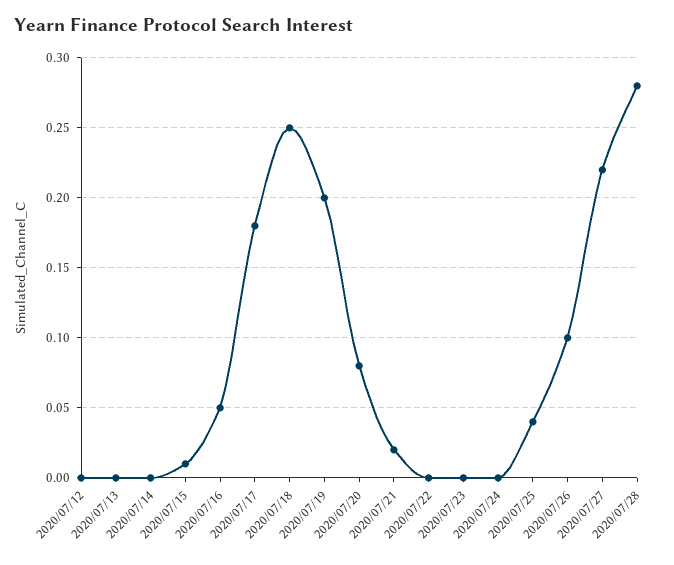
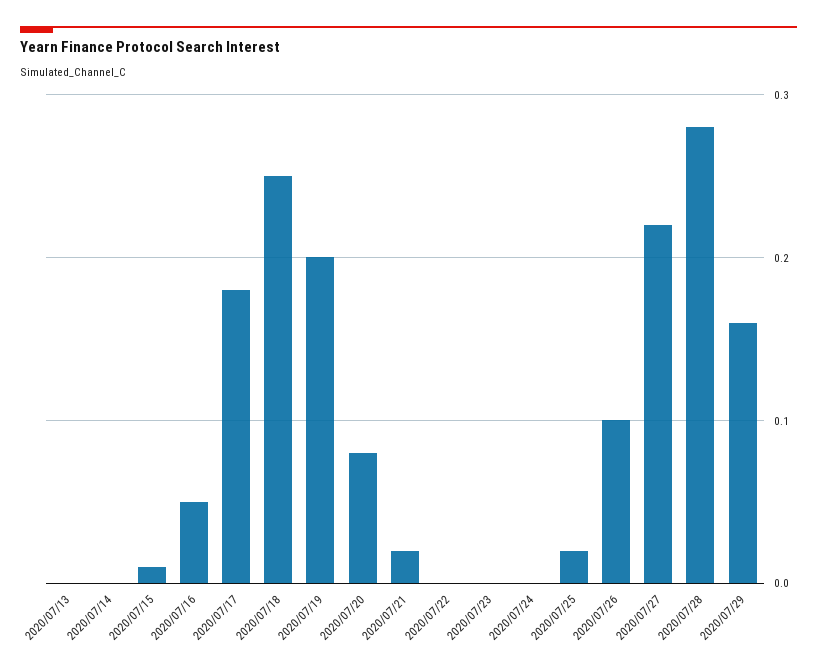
2020/07/12: 0 -> none
2020/07/25: 0.04 -> 0.02
2020/07/29: none -> 0.16

